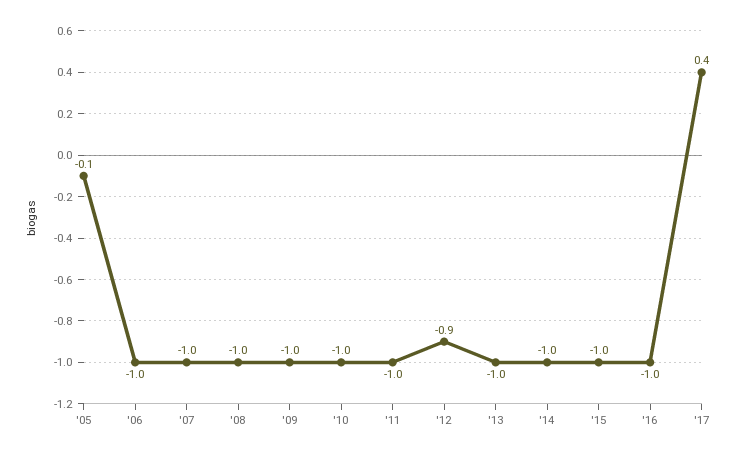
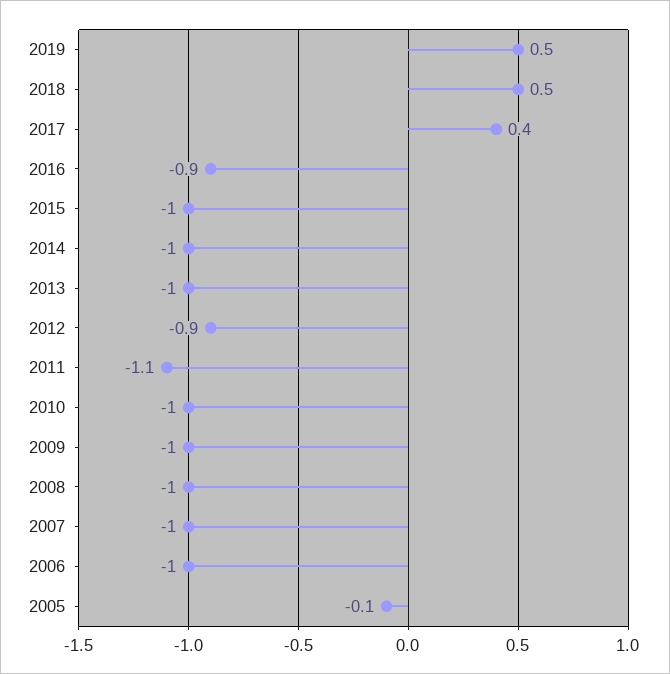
'11: -1 -> -1.1
'16: -1 -> -0.9
2019: none -> 0.5
2018: none -> 0.5

